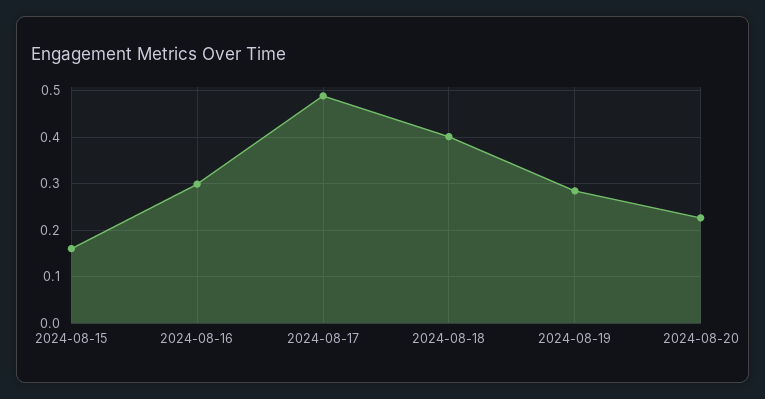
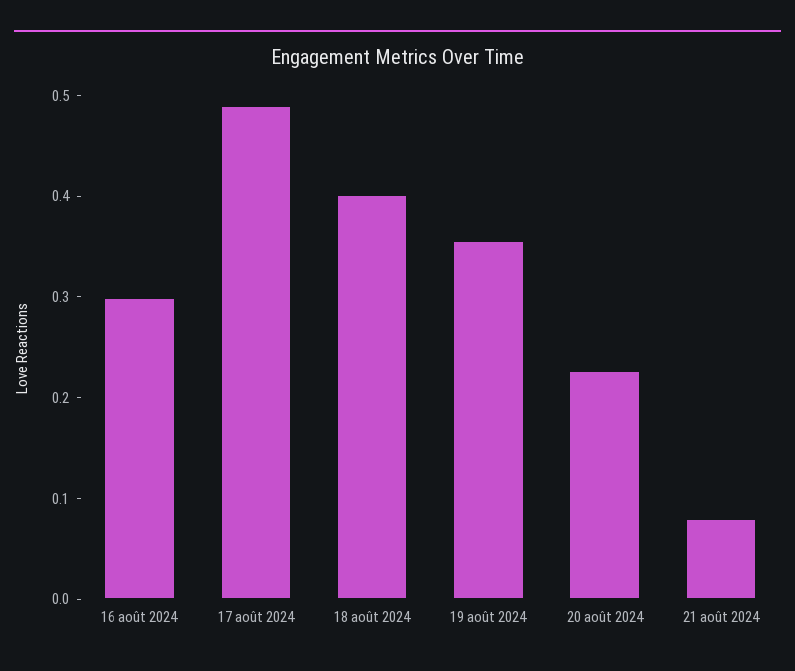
2024-08-15: 0.16 -> none
2024-08-19: 0.28 -> 0.36
21 août 2024: none -> 0.08

